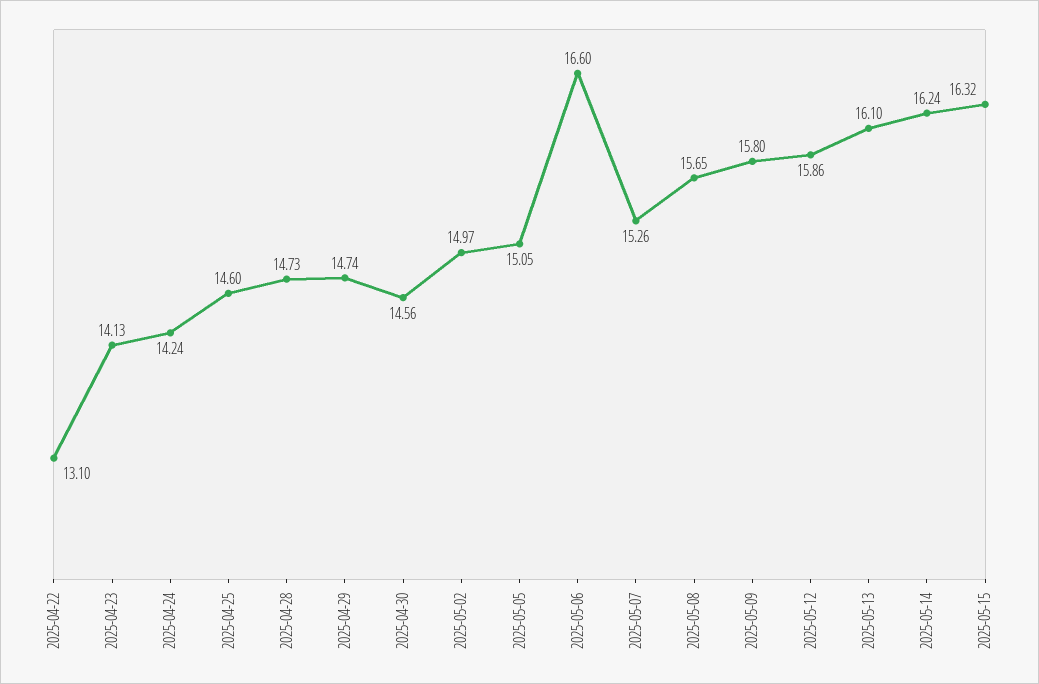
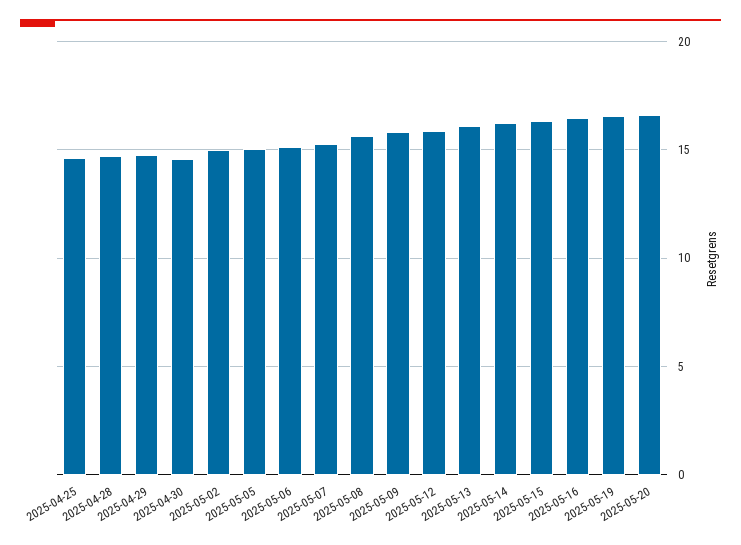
2025-04-22: 13.1 -> none
2025-04-23: 14.13 -> none
2025-04-24: 14.24 -> none
2025-05-06: 16.6 -> 15
2025-05-16: none -> 16.5
2025-05-19: none -> 16.5
2025-05-20: none -> 16.5

